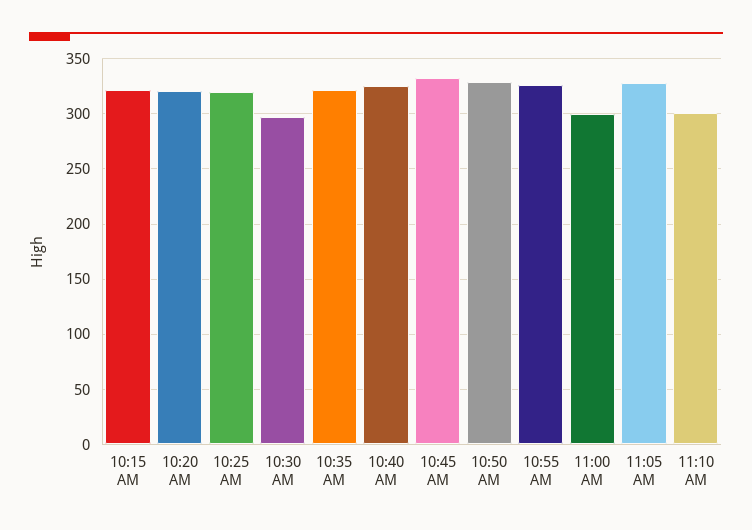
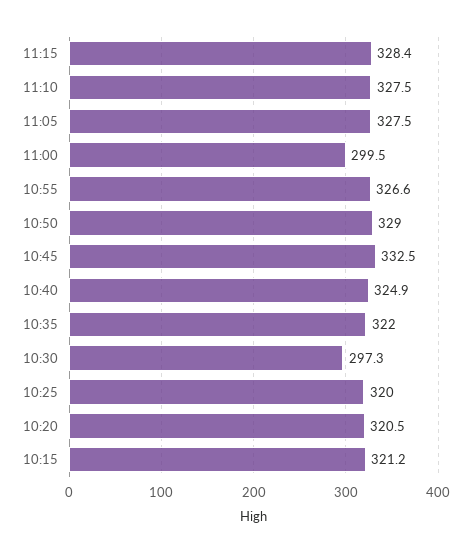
11:10 AM: 300 -> 327.5
11:15: none -> 328.4

